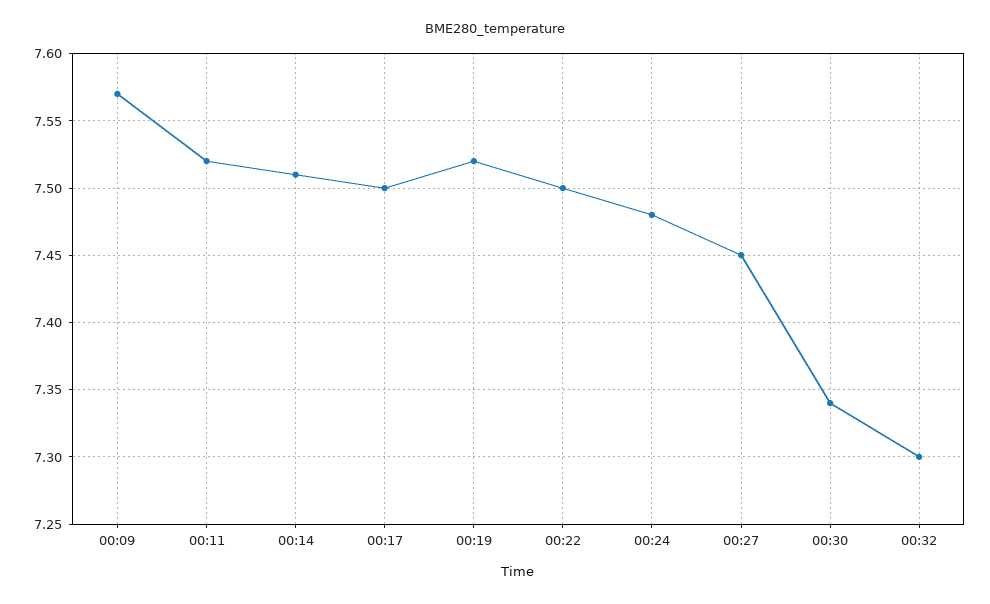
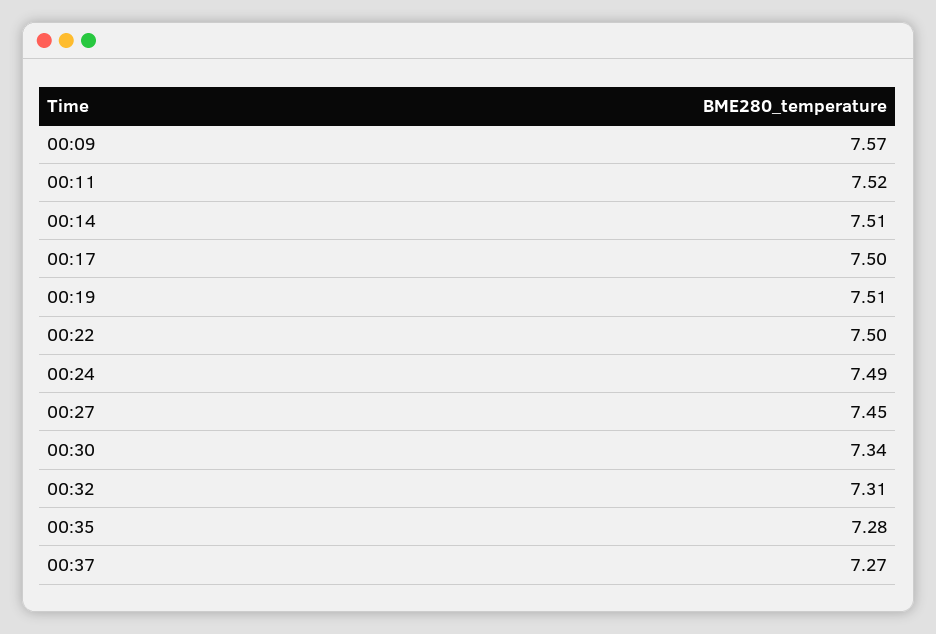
00:19: 7.52 -> 7.51
00:24: 7.48 -> 7.49
00:32: 7.3 -> 7.31
00:35: none -> 7.28
00:37: none -> 7.27

